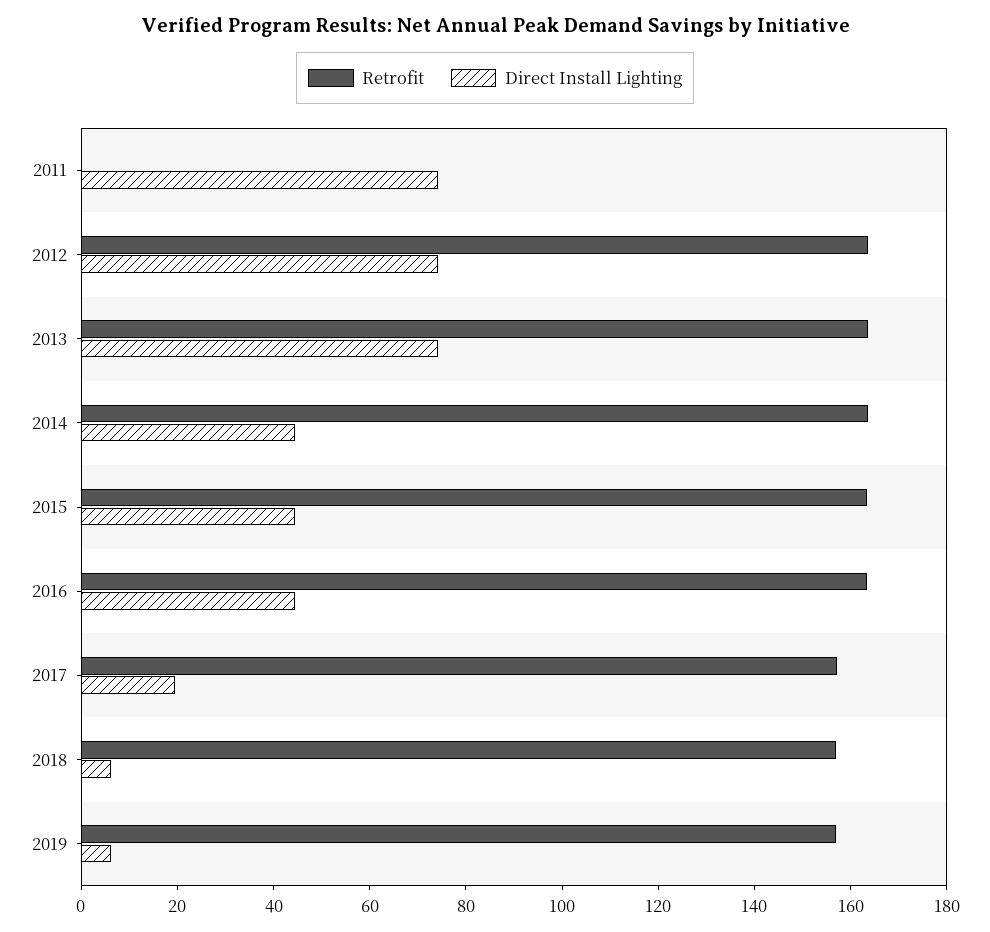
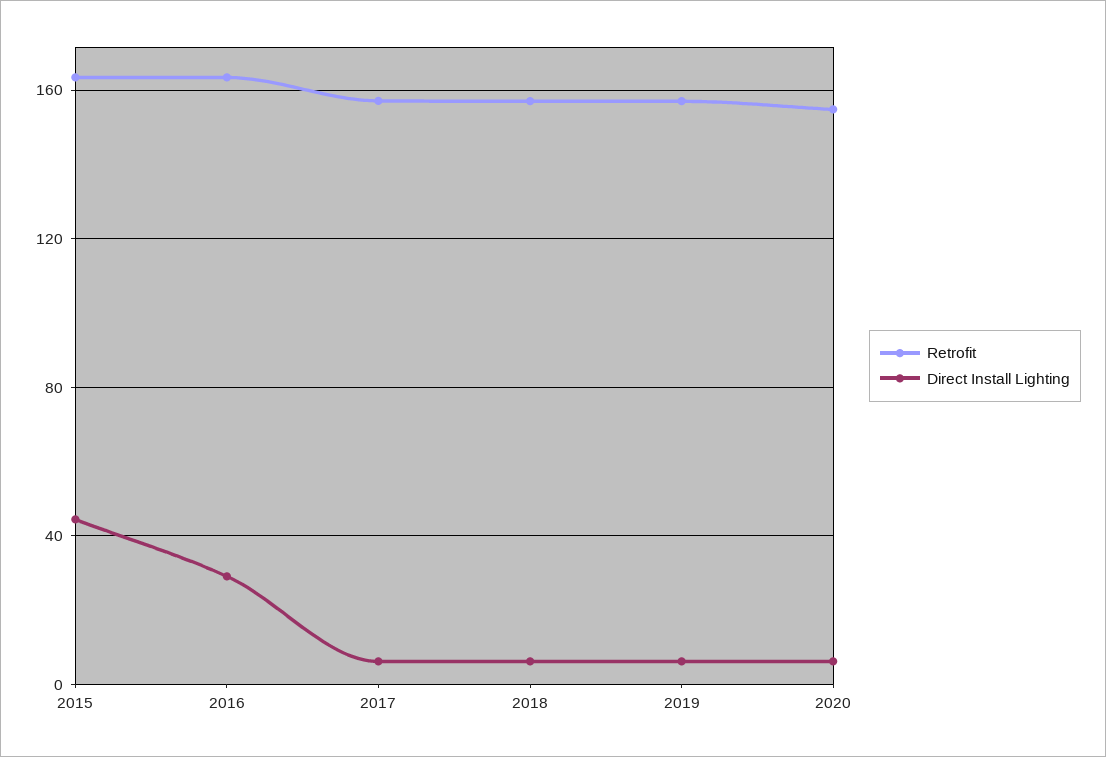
Retrofit, 2011: 0 -> none
Direct Install Lighting, 2011: 75 -> none
Retrofit, 2012: 165 -> none
Direct Install Lighting, 2012: 75 -> none
Retrofit, 2013: 165 -> none
Direct Install Lighting, 2013: 75 -> none
Retrofit, 2014: 165 -> none
Direct Install Lighting, 2014: 45 -> none
Direct Install Lighting, 2016: 45 -> 30
Direct Install Lighting, 2017: 20 -> 5
Retrofit, 2020: none -> 155
Direct Install Lighting, 2020: none -> 5

